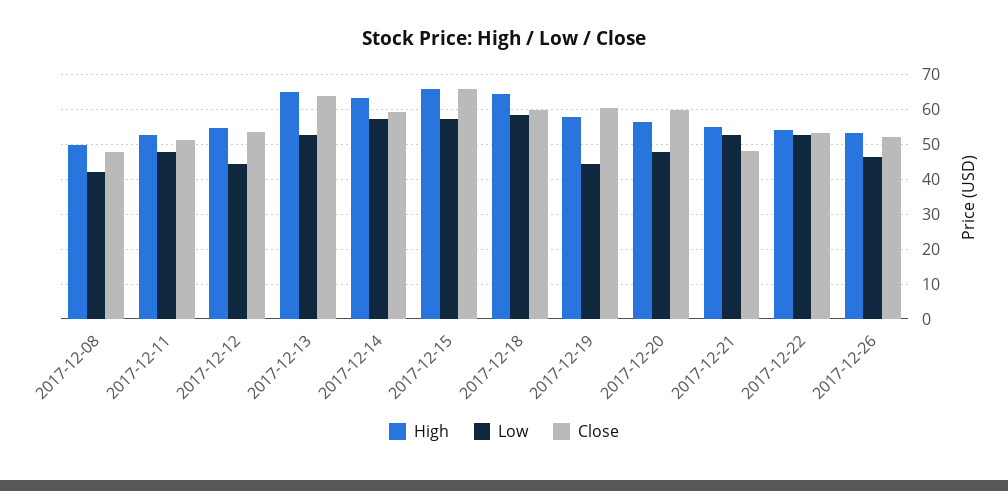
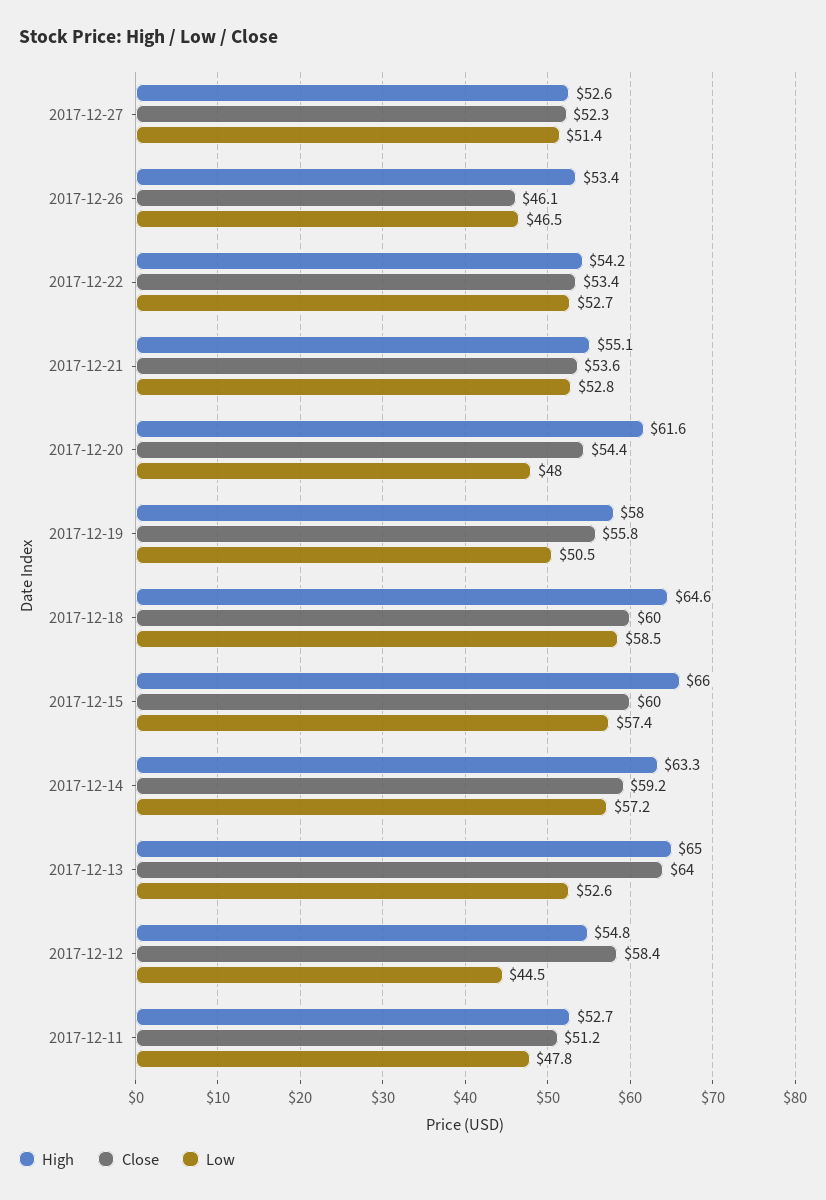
High, 2017-12-08: 50 -> none
Low, 2017-12-08: 42 -> none
Close, 2017-12-08: 48 -> none
Close, 2017-12-12: 54 -> 58.4
Close, 2017-12-15: 66 -> 60
Low, 2017-12-19: 44 -> 50.5
Close, 2017-12-19: 60 -> 55.8
High, 2017-12-20: 56 -> 61.6
Close, 2017-12-20: 60 -> 54.4
Close, 2017-12-21: 48 -> 53.6
Close, 2017-12-26: 52 -> 46.1
High, 2017-12-27: none -> 52.6
Close, 2017-12-27: none -> 52.3
Low, 2017-12-27: none -> 51.4

